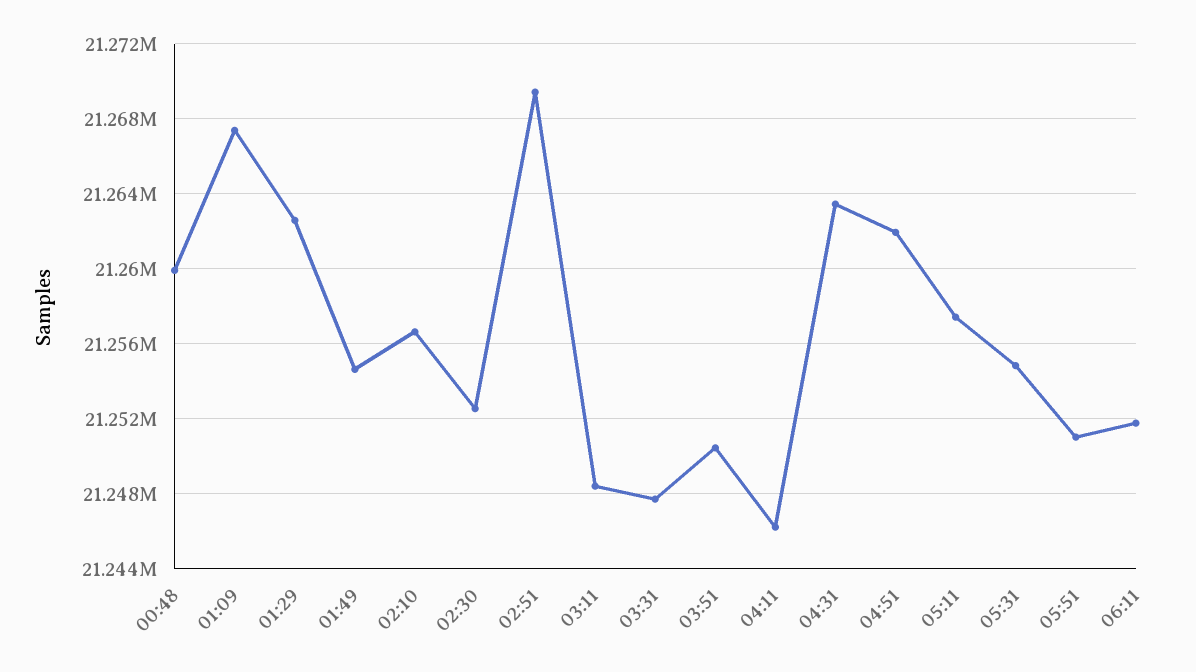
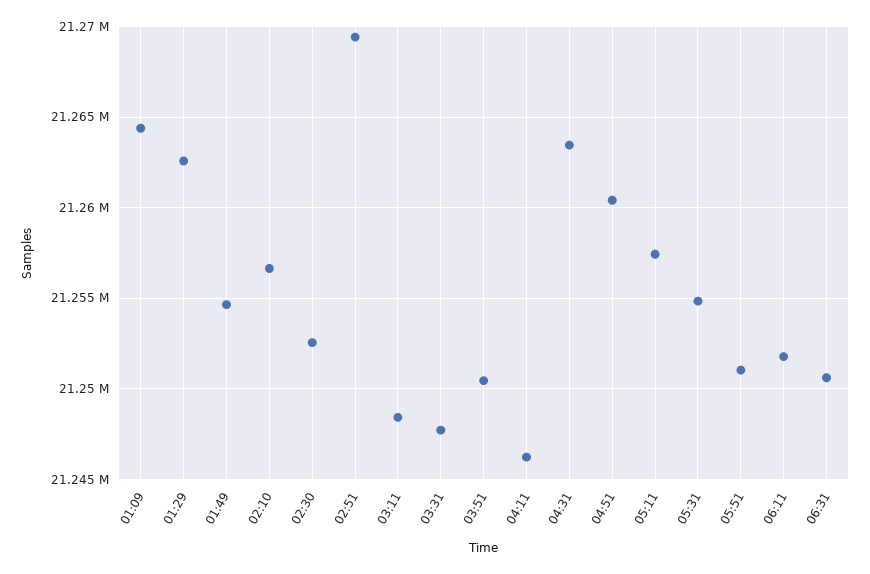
00:48: 21260000 -> none
01:09: 21267500 -> 21264500
04:51: 21262000 -> 21260500
06:31: none -> 21250500

